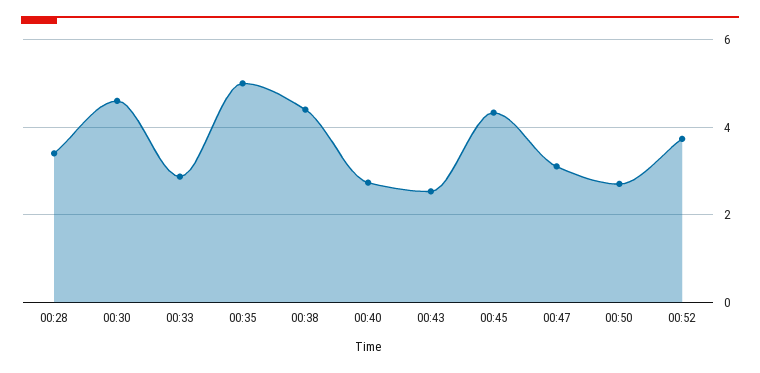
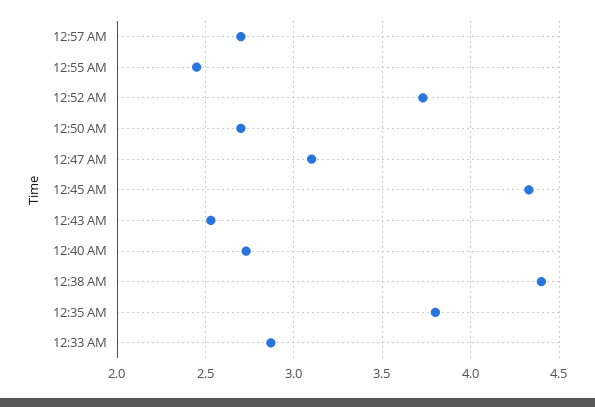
00:28: 3.4 -> none
00:30: 4.6 -> none
00:35: 5 -> 3.8
12:57 AM: none -> 2.7
12:55 AM: none -> 2.45

